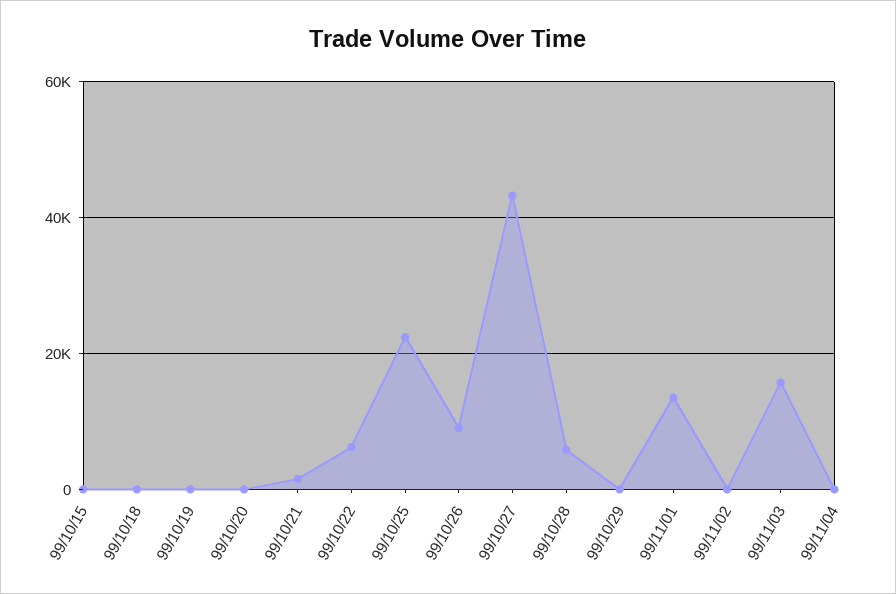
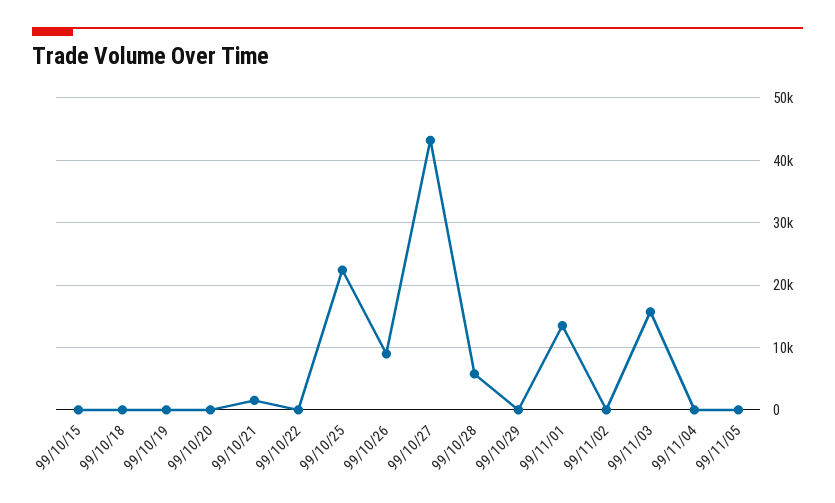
99/10/22: 6000 -> 0
99/11/05: none -> 0

